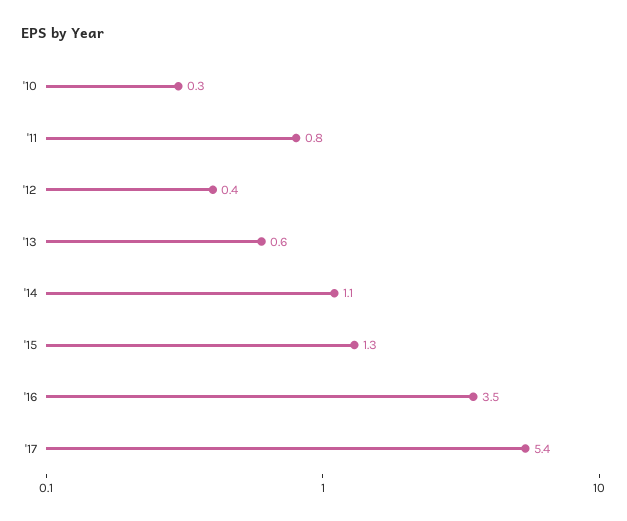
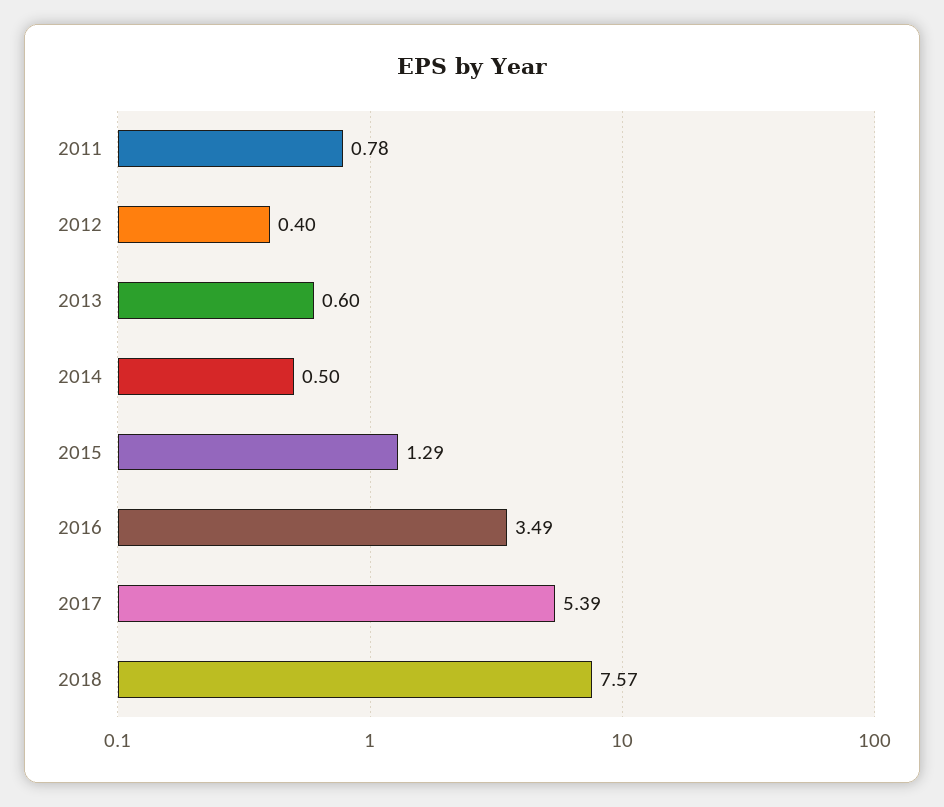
'10: 0.3 -> none
'14: 1.1 -> 0.5
2018: none -> 7.57

